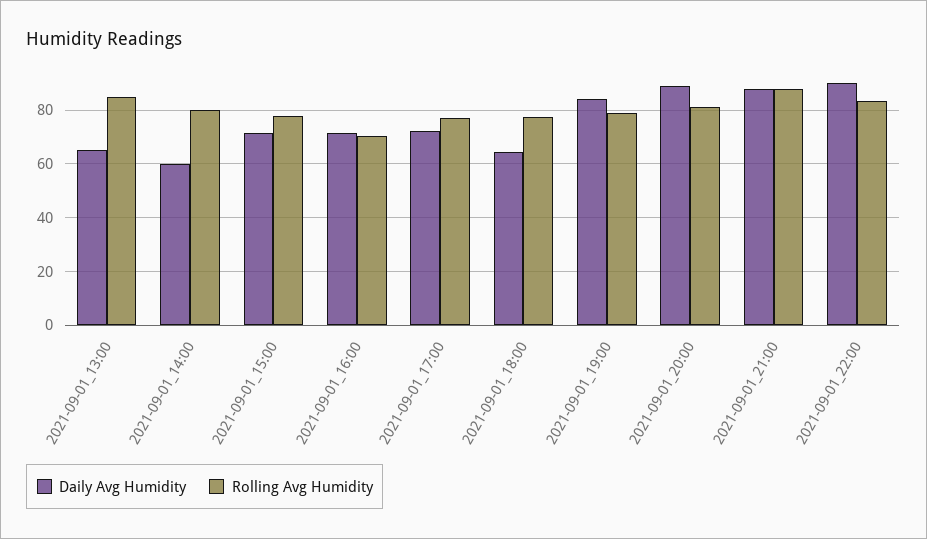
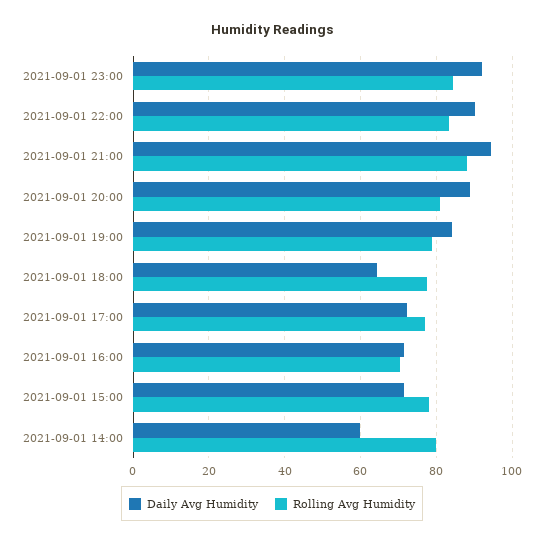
Daily Avg Humidity, 2021-09-01_13:00: 65 -> none
Rolling Avg Humidity, 2021-09-01_13:00: 85 -> none
Daily Avg Humidity, 2021-09-01_21:00: 87.5 -> 94
Daily Avg Humidity, 2021-09-01 23:00: none -> 92
Rolling Avg Humidity, 2021-09-01 23:00: none -> 84

